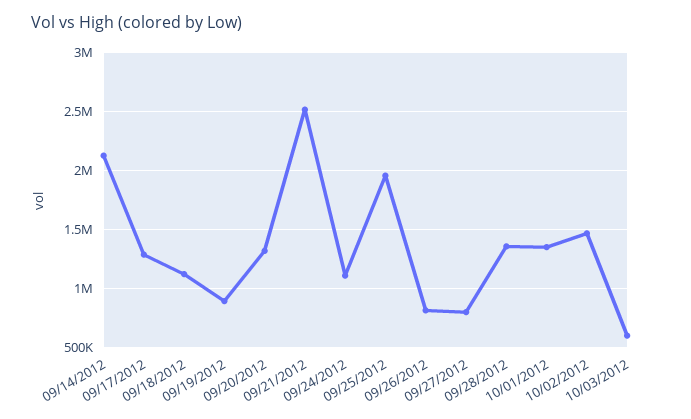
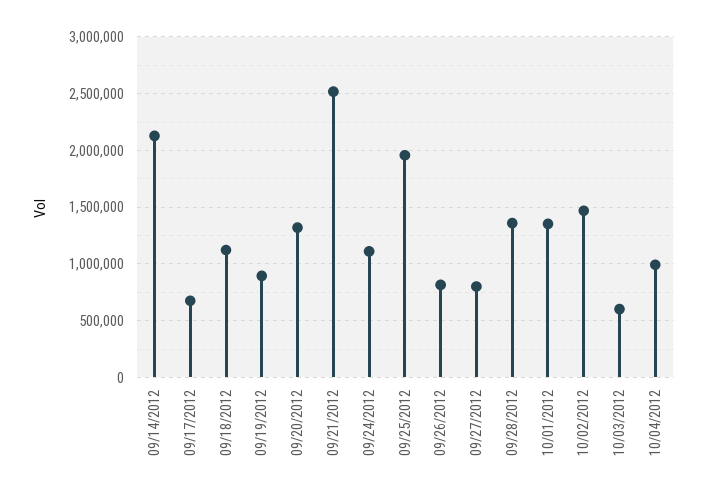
09/17/2012: 1300000 -> 700000
10/04/2012: none -> 1000000

